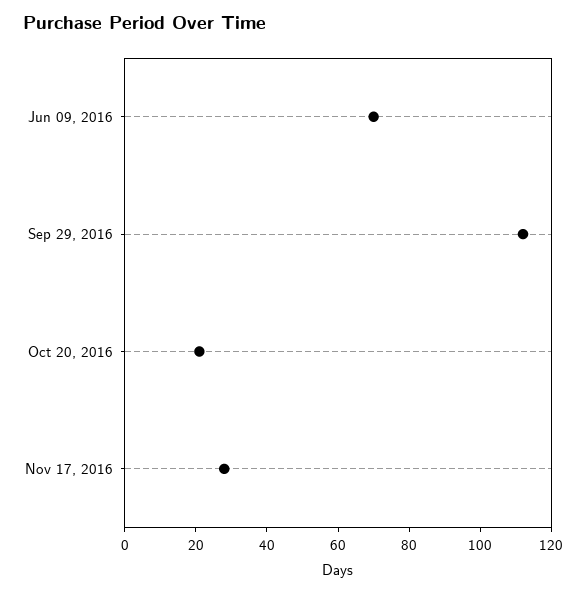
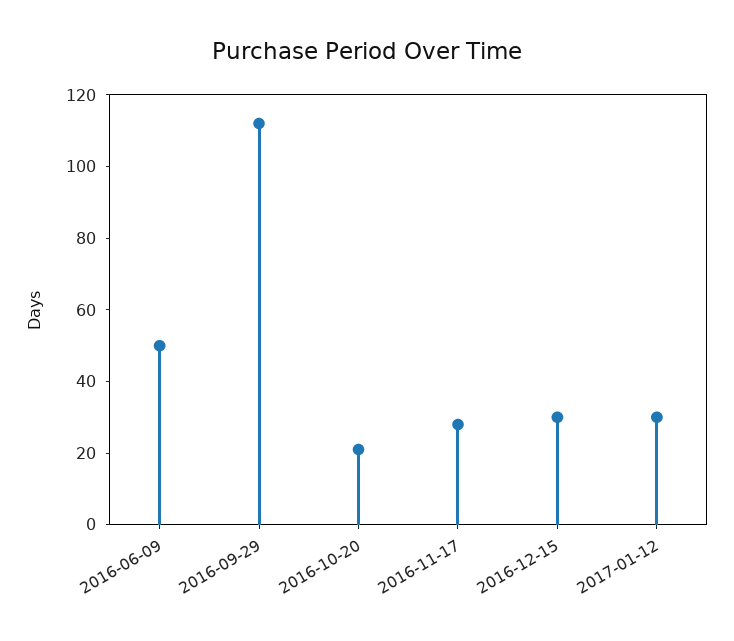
Jun 09, 2016: 70 -> 50
2016-12-15: none -> 30
2017-01-12: none -> 30

